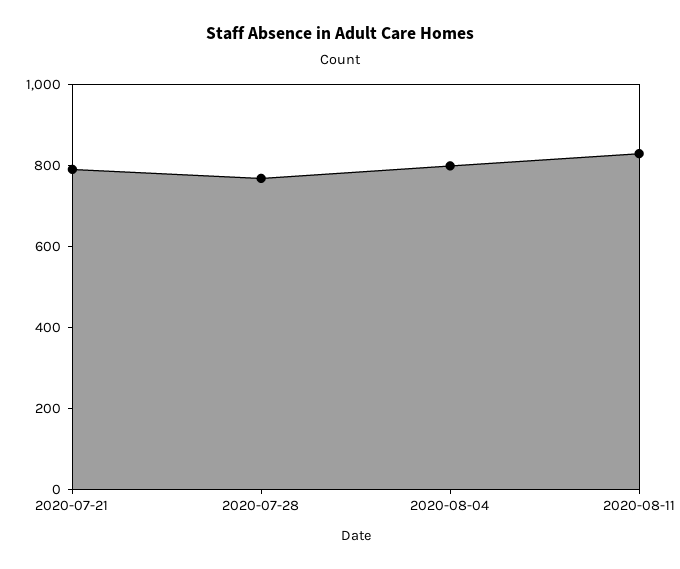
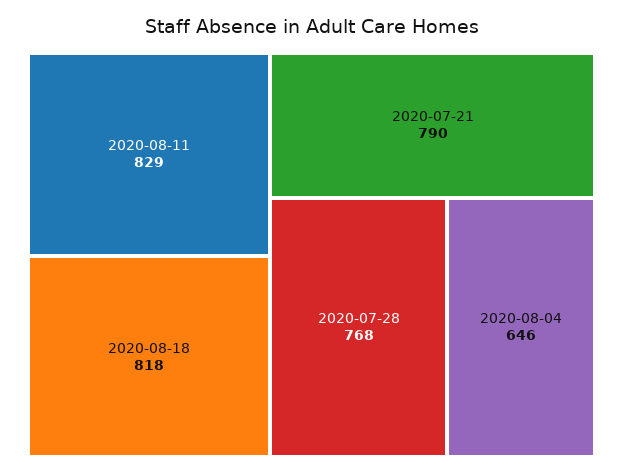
2020-08-04: 800 -> 646
2020-08-18: none -> 818

